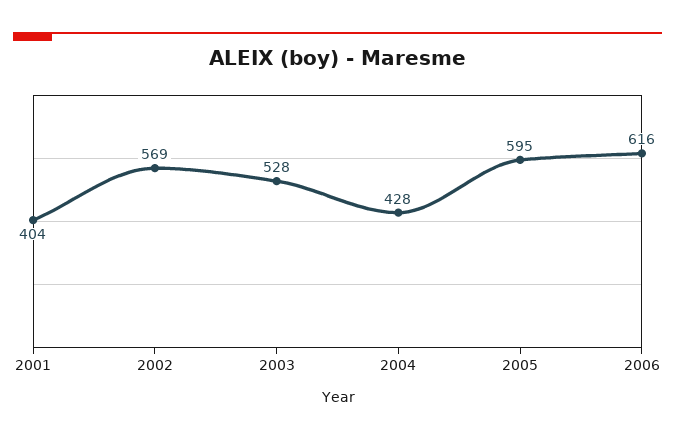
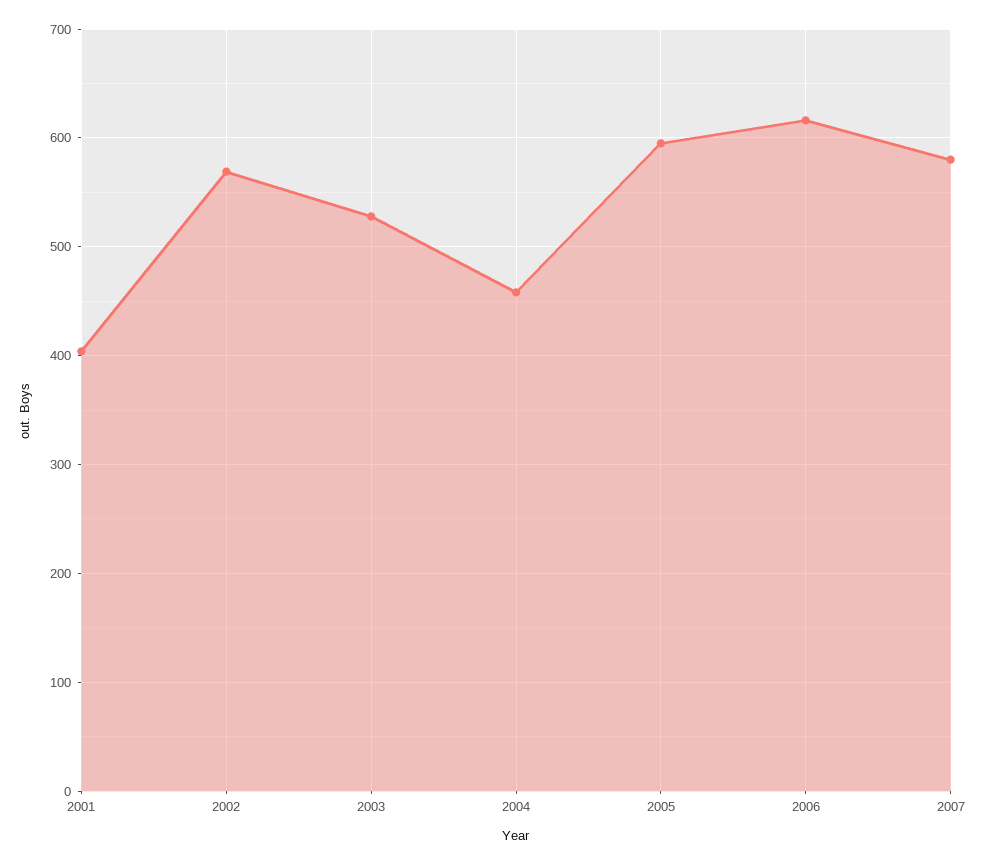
2004: 428 -> 460
2007: none -> 580

